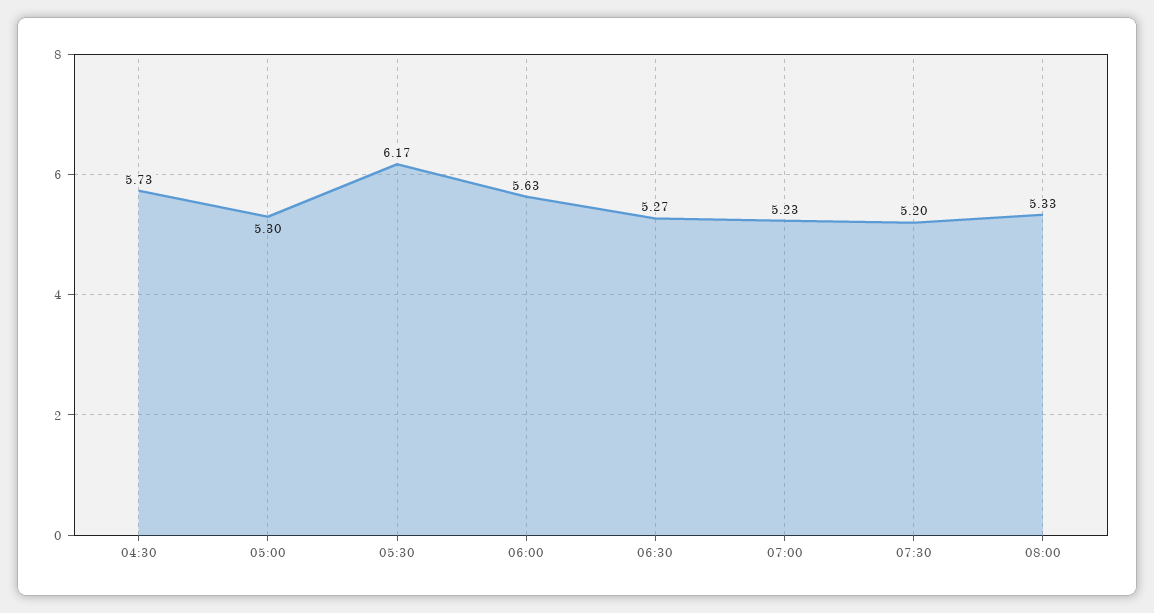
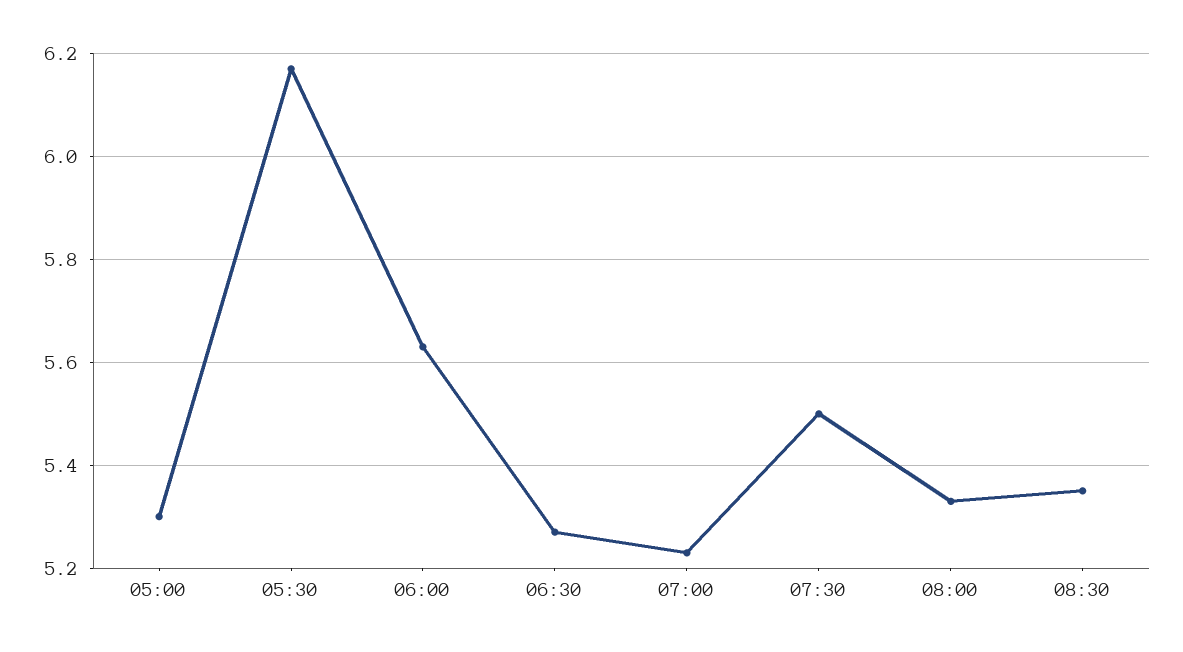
04:30: 5.73 -> none
07:30: 5.2 -> 5.5
08:30: none -> 5.35

